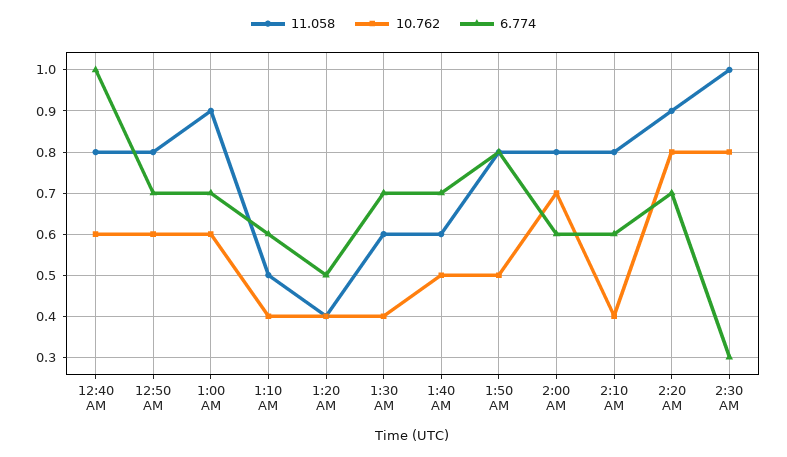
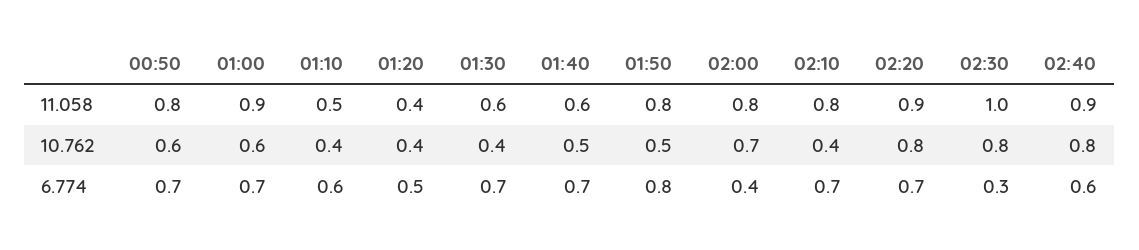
11.058, 12:40 AM: 0.8 -> none
10.762, 12:40 AM: 0.6 -> none
6.774, 12:40 AM: 1 -> none
6.774, 2:00 AM: 0.6 -> 0.4
6.774, 2:10 AM: 0.6 -> 0.7
11.058, 02:40: none -> 0.9
10.762, 02:40: none -> 0.8
6.774, 02:40: none -> 0.6

